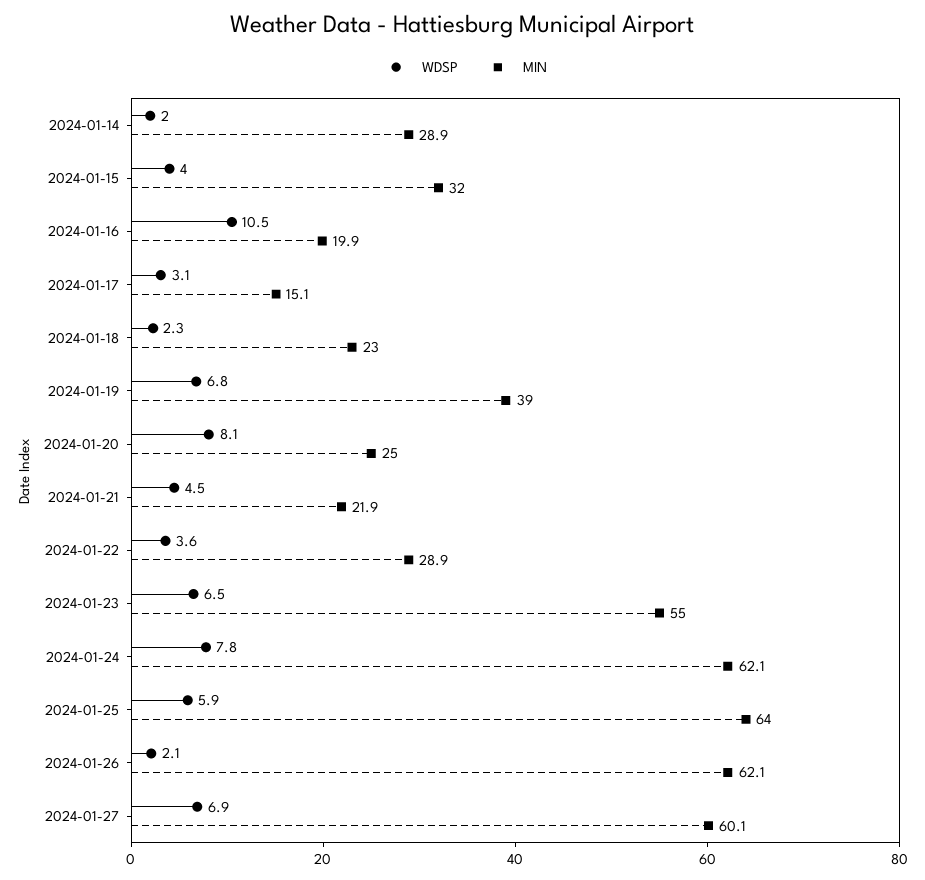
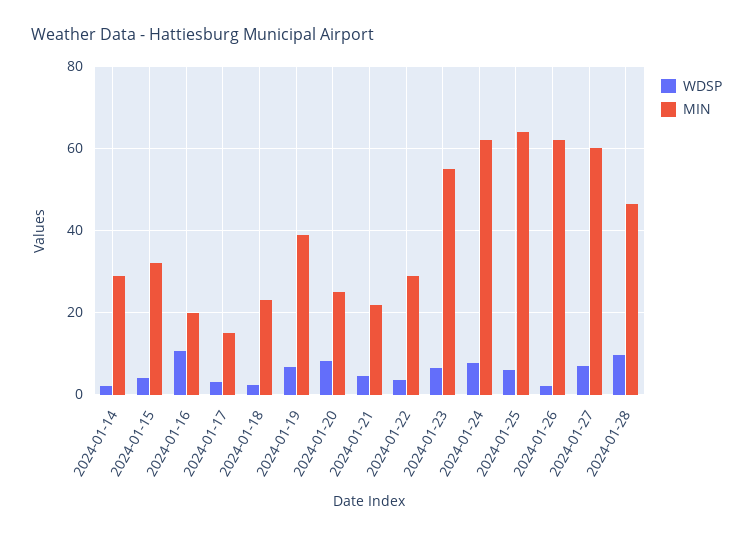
WDSP, 2024-01-28: none -> 10
MIN, 2024-01-28: none -> 46

